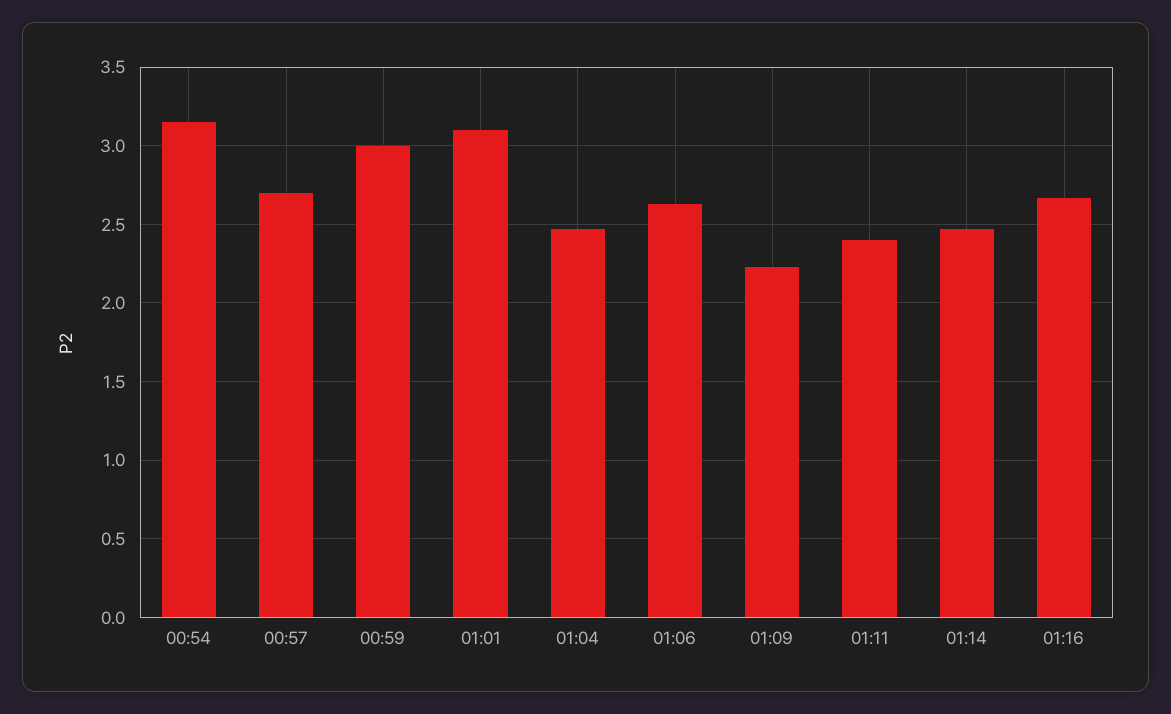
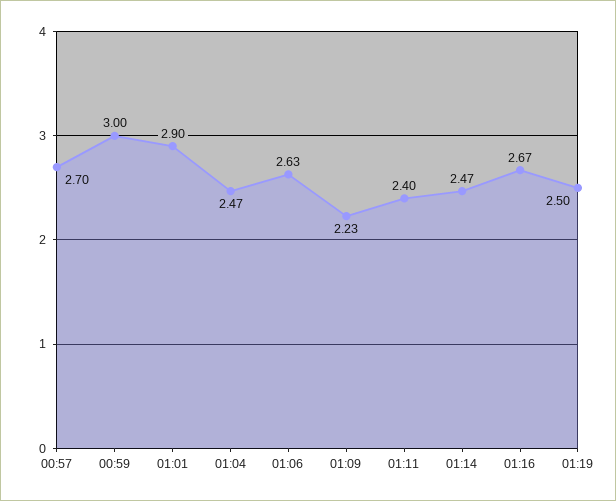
00:54: 3.15 -> none
01:01: 3.1 -> 2.9
01:19: none -> 2.5

